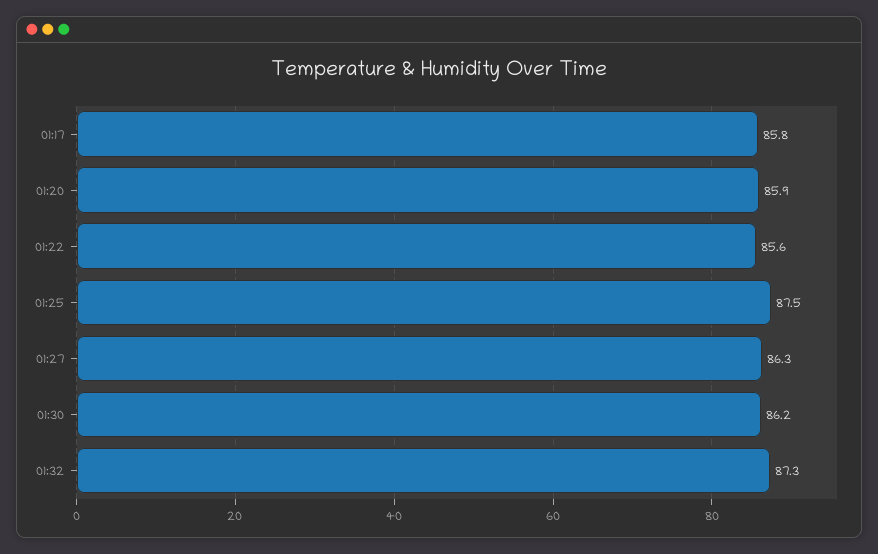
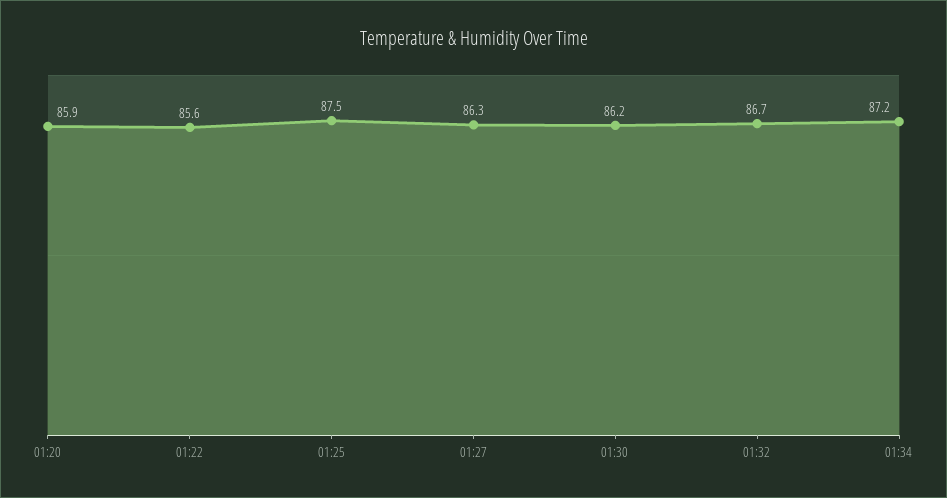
01:17: 85.8 -> none
01:32: 87.3 -> 86.7
01:34: none -> 87.2

